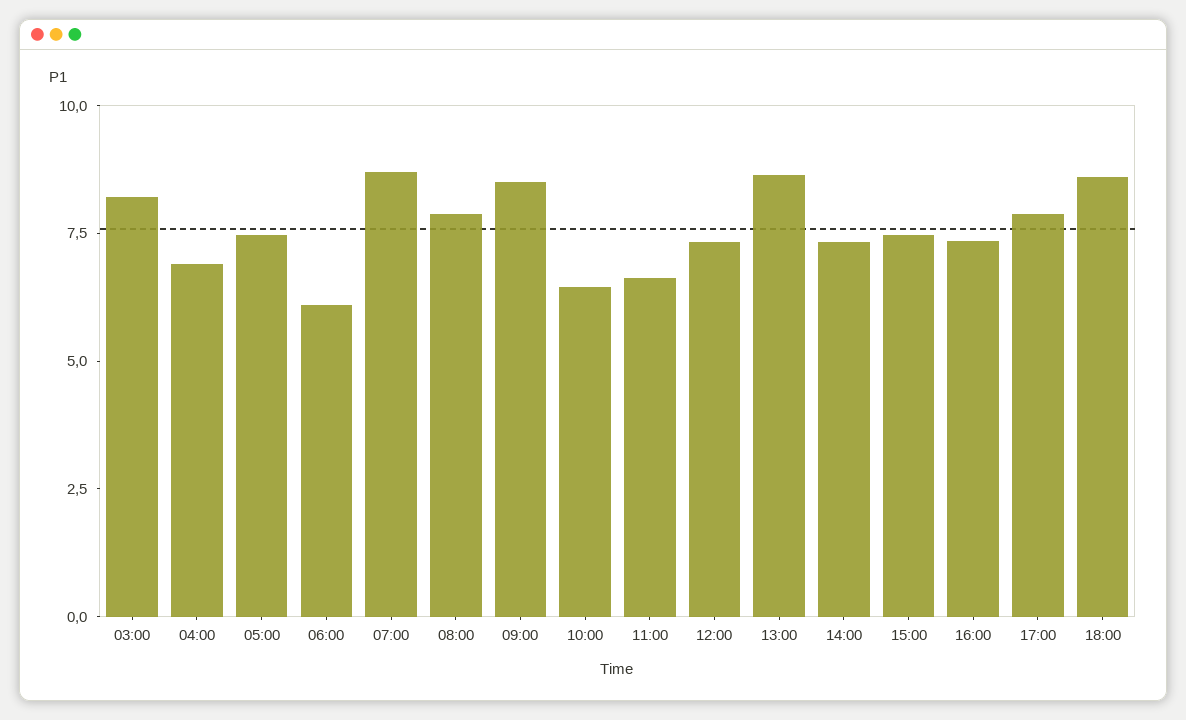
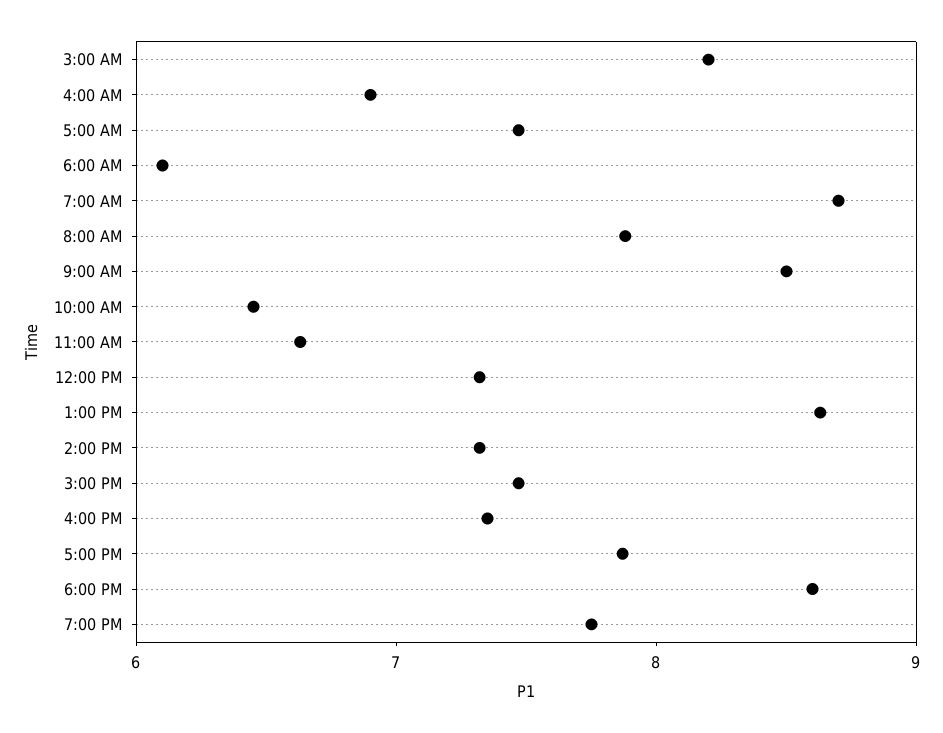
7:00 PM: none -> 7.8

